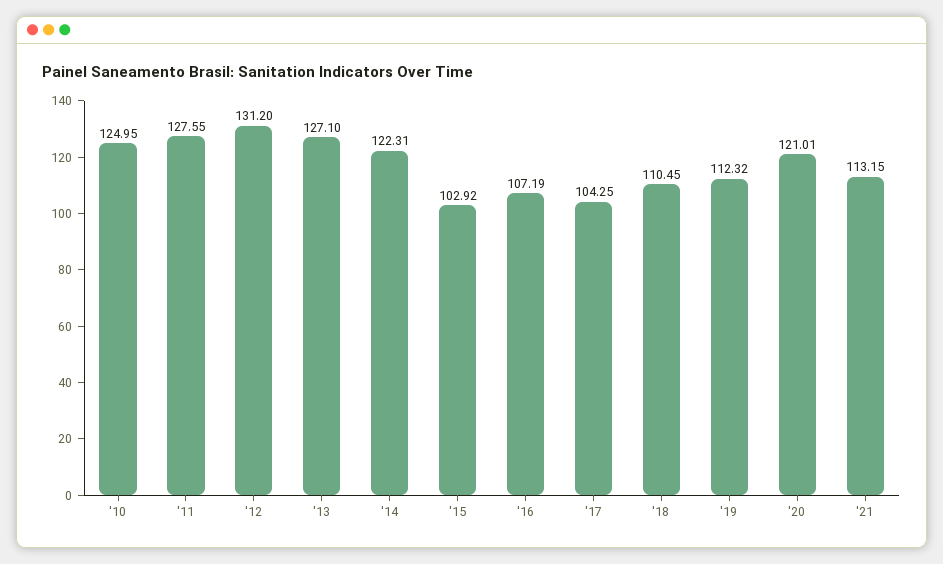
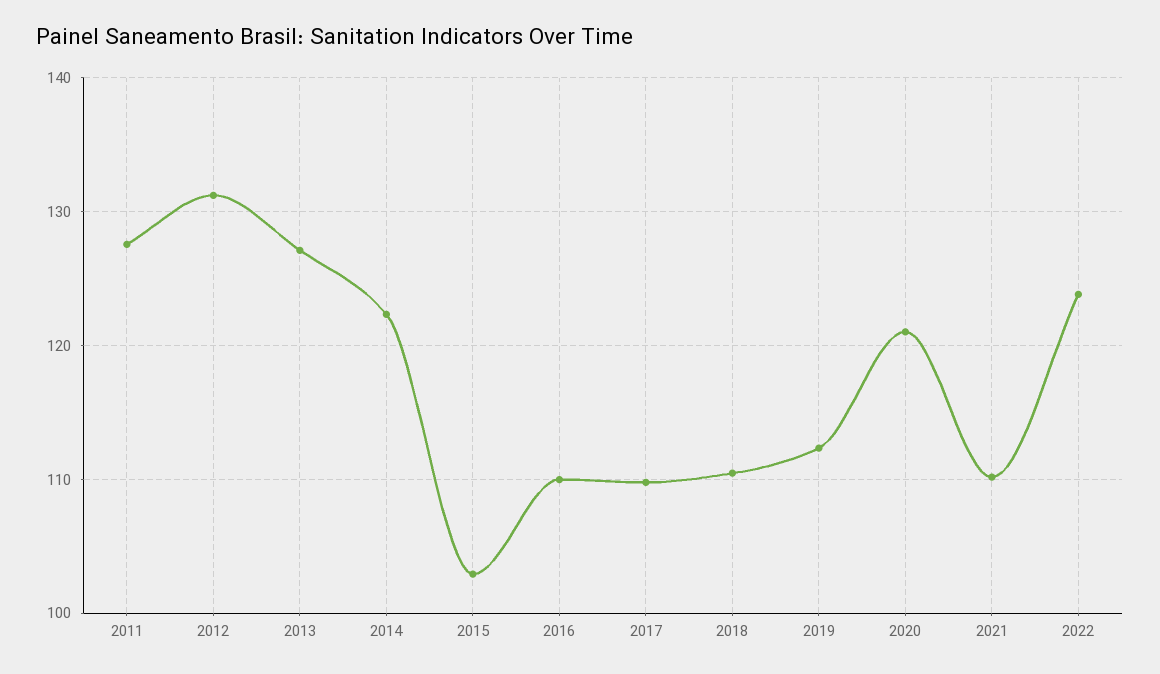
'10: 124.95 -> none
'16: 107.19 -> 110
'17: 104.25 -> 110
'21: 113.15 -> 110
2022: none -> 124

